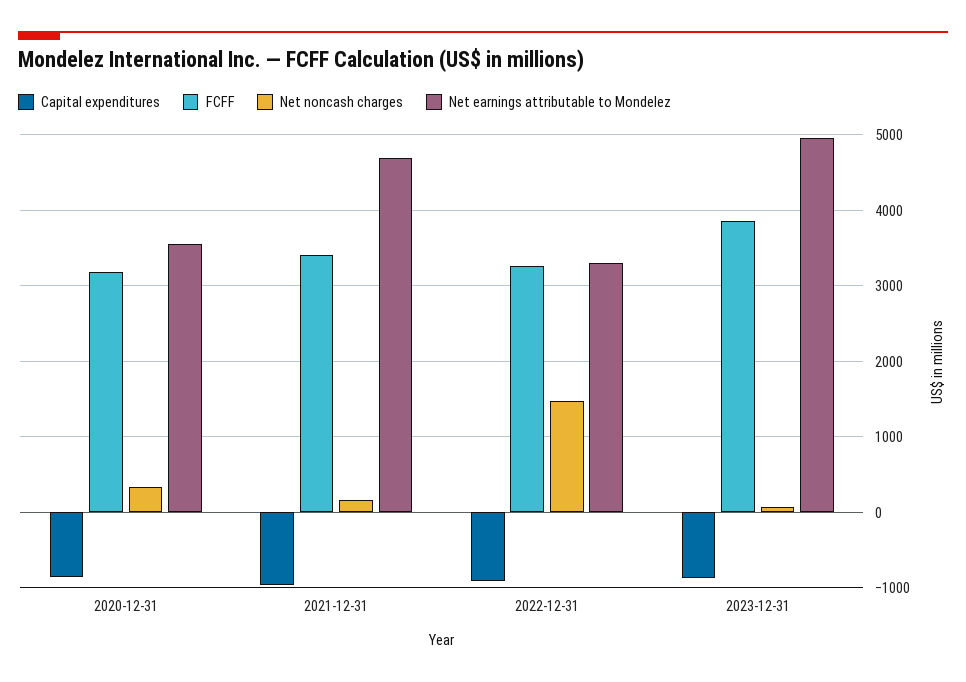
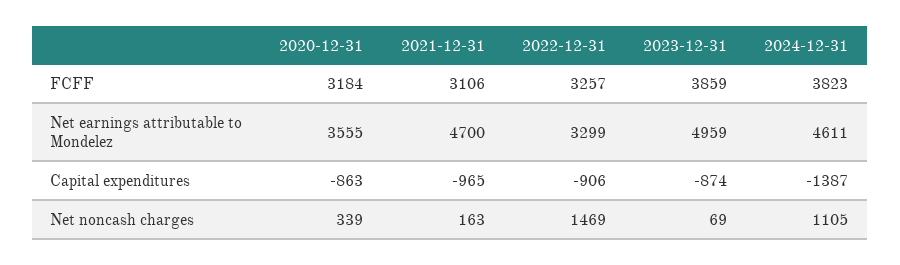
FCFF, 2021-12-31: 3400 -> 3106
FCFF, 2024-12-31: none -> 3823
Net earnings attributable to Mondelez, 2024-12-31: none -> 4611
Capital expenditures, 2024-12-31: none -> -1387
Net noncash charges, 2024-12-31: none -> 1105

